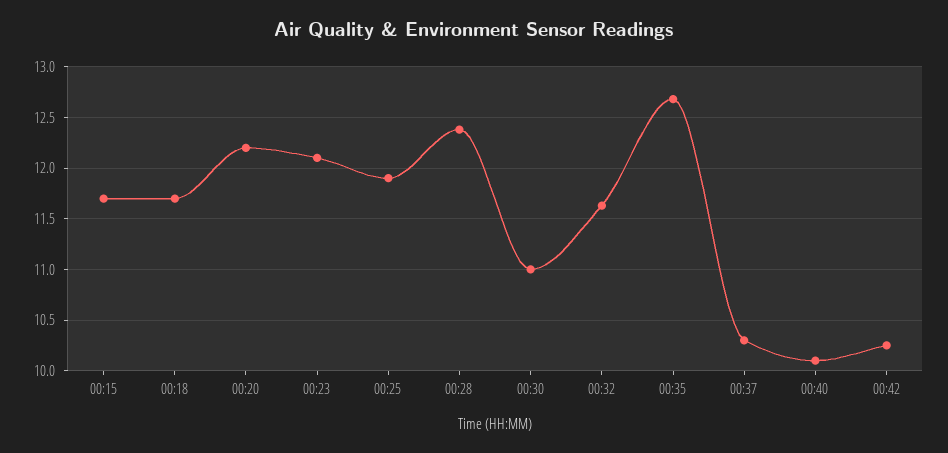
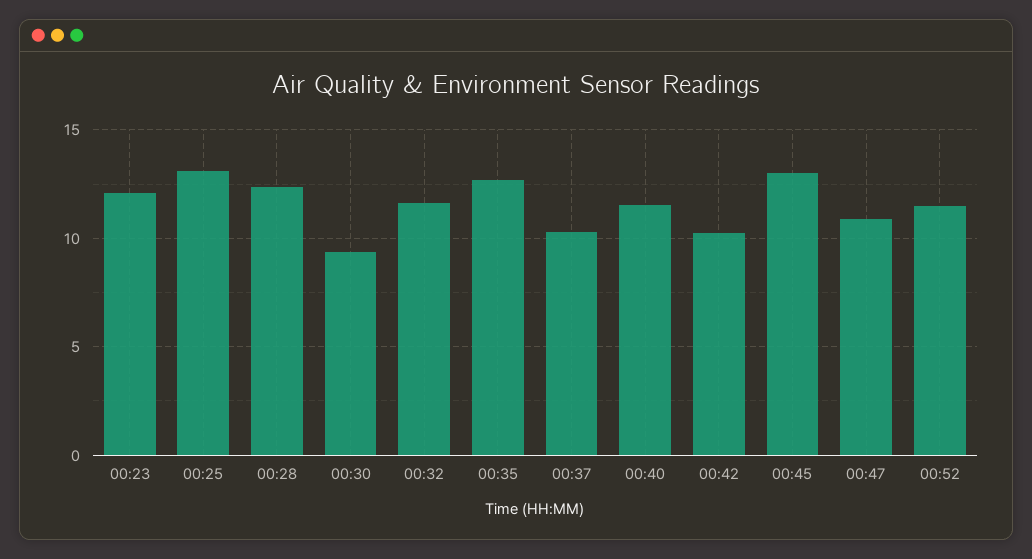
00:15: 11.7 -> none
00:18: 11.7 -> none
00:20: 12.2 -> none
00:25: 11.9 -> 13
00:30: 11 -> 9.5
00:40: 10.1 -> 11.5
00:45: none -> 13
00:47: none -> 11
00:52: none -> 11.5

